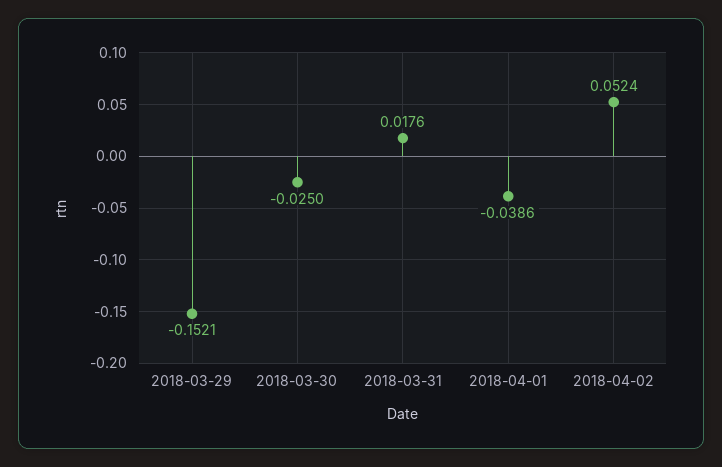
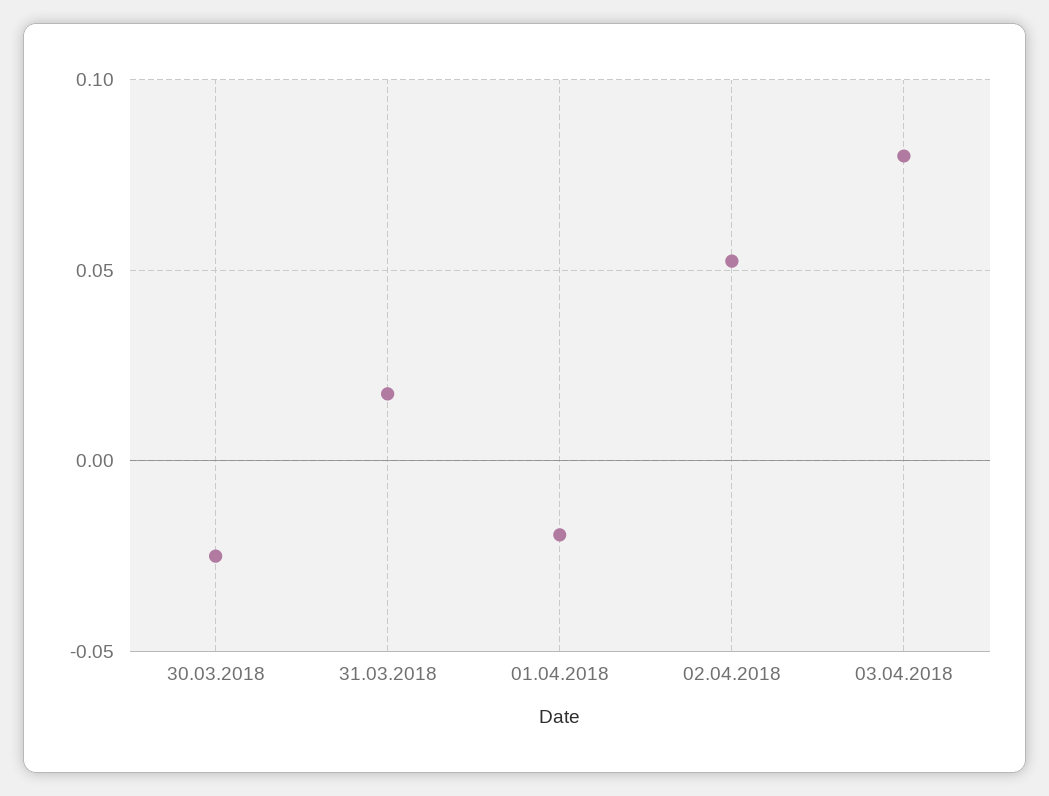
2018-03-29: -0.1521 -> none
2018-04-01: -0.0386 -> -0.02
03.04.2018: none -> 0.08

